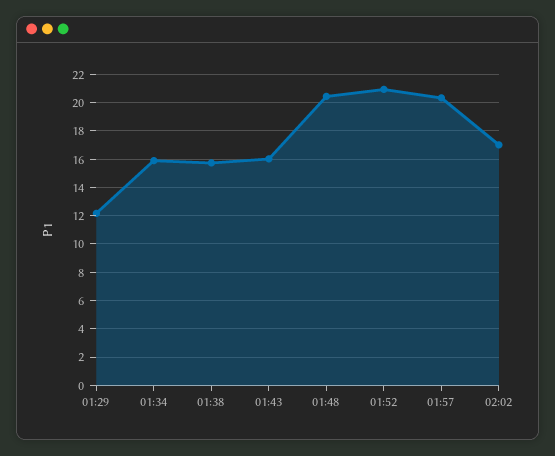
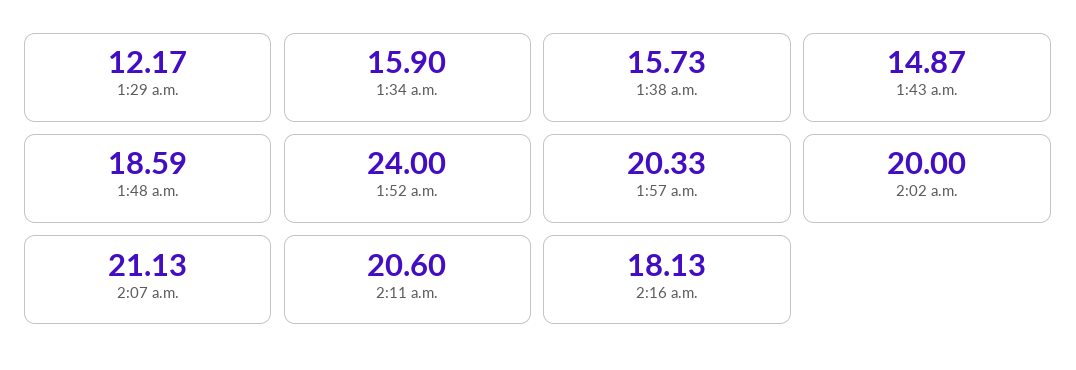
01:43: 16 -> 14.87
01:48: 20.5 -> 18.59
01:52: 21 -> 24
02:02: 17 -> 20
2:07 a.m.: none -> 21.13
2:11 a.m.: none -> 20.6
2:16 a.m.: none -> 18.13

